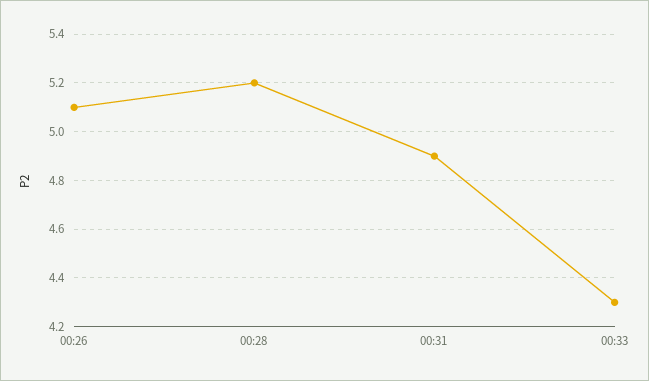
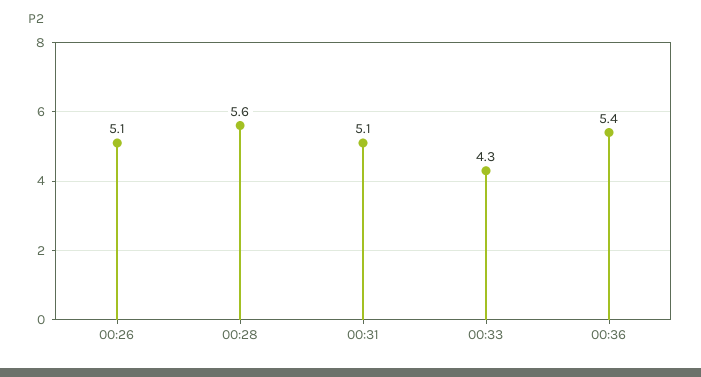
00:28: 5.2 -> 5.6
00:31: 4.9 -> 5.1
00:36: none -> 5.4

